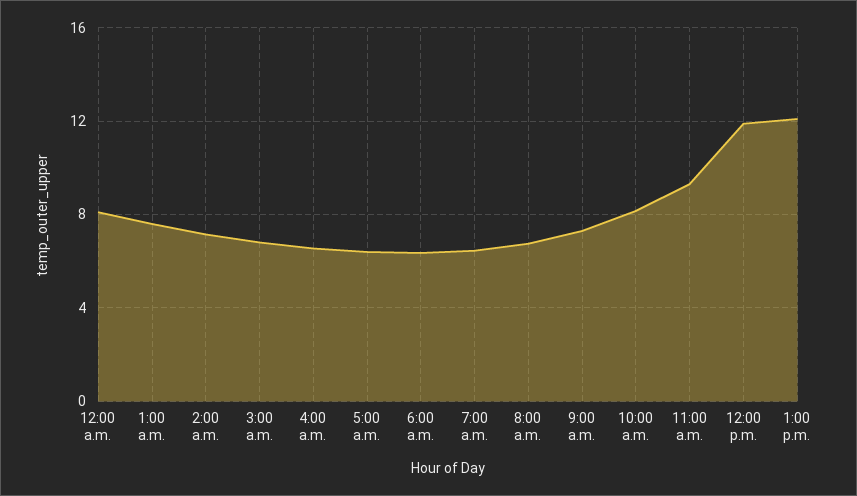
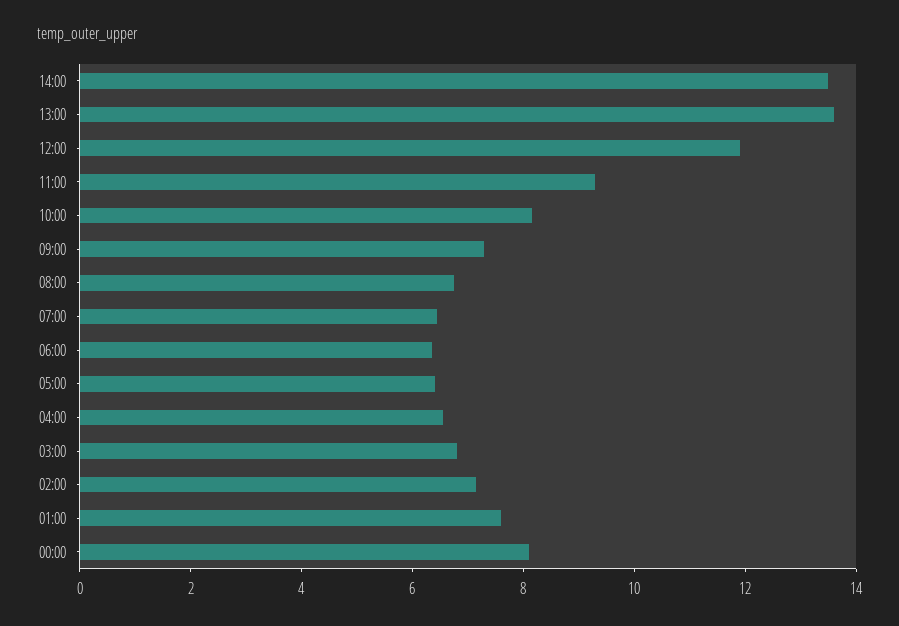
1:00 p.m.: 12 -> 13.5
14:00: none -> 13.5

